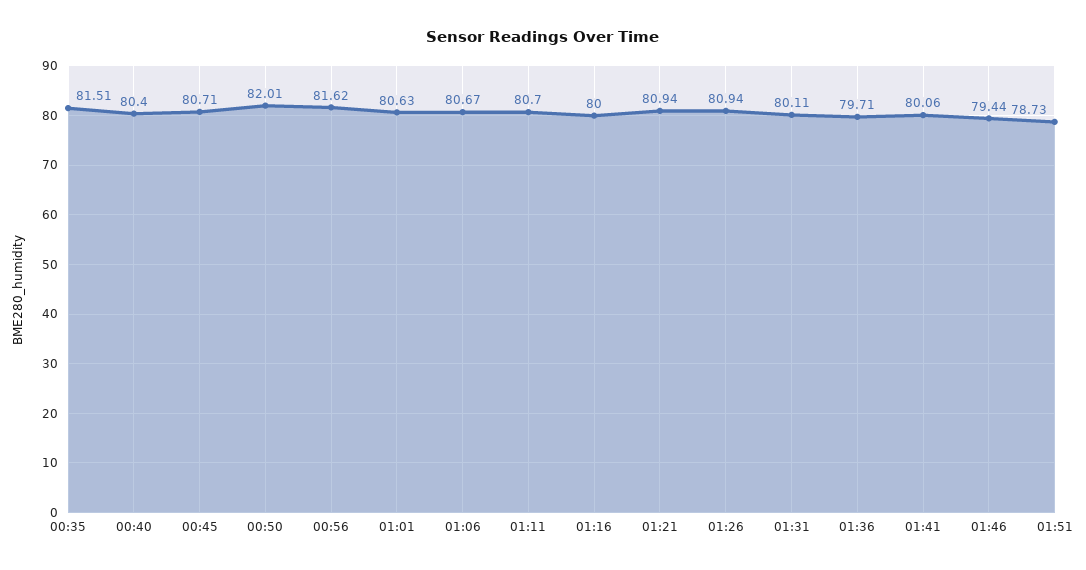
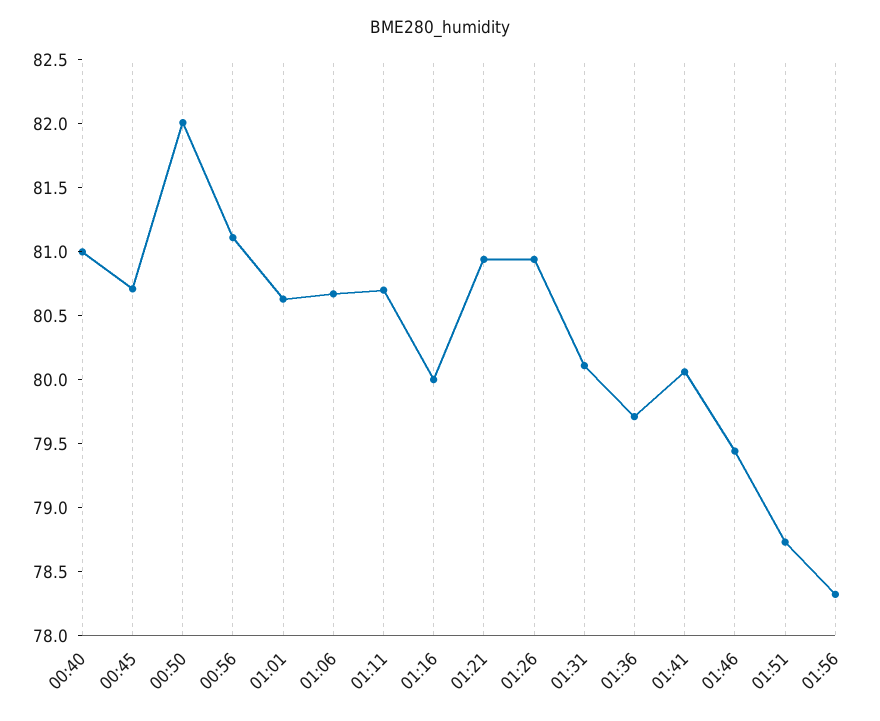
00:35: 81.51 -> none
00:40: 80.4 -> 81
00:56: 81.62 -> 81.1
01:56: none -> 78.3

